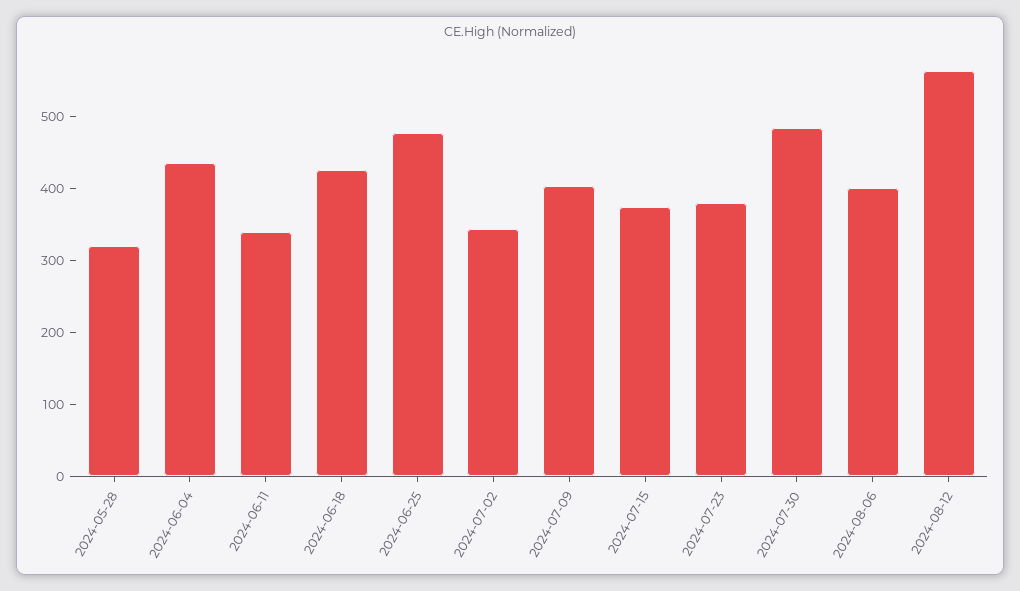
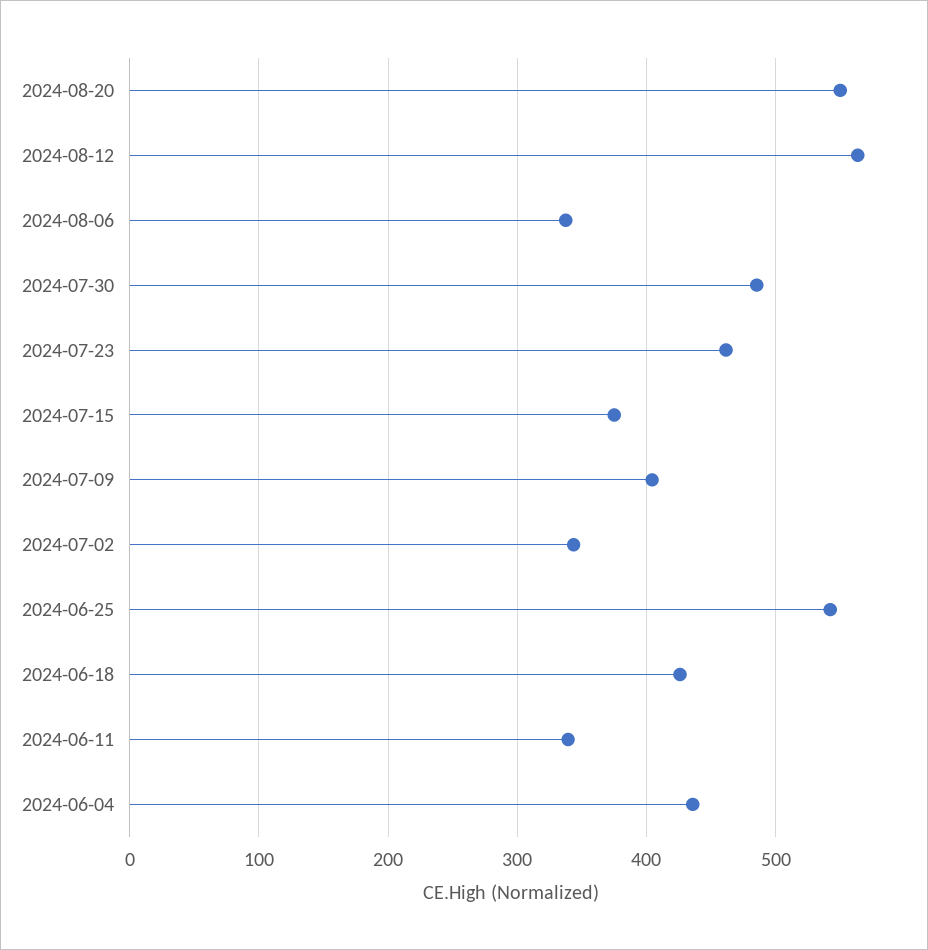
2024-05-28: 320 -> none
2024-06-25: 480 -> 540
2024-07-23: 380 -> 460
2024-08-06: 400 -> 340
2024-08-20: none -> 550

